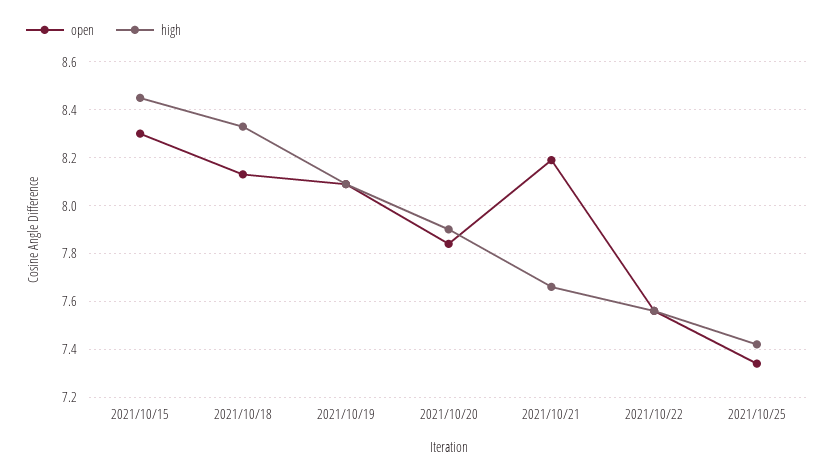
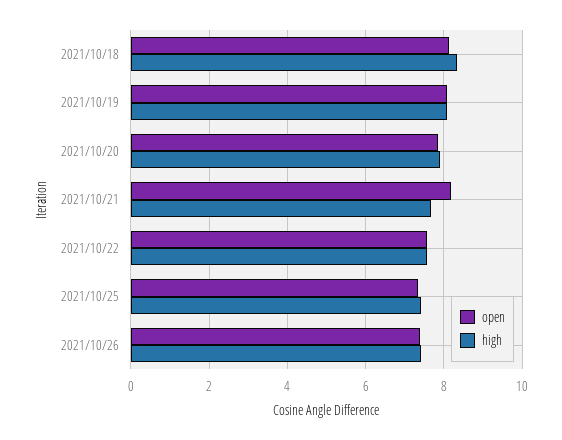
open, 2021/10/15: 8.3 -> none
high, 2021/10/15: 8.45 -> none
open, 2021/10/26: none -> 7.4
high, 2021/10/26: none -> 7.4

